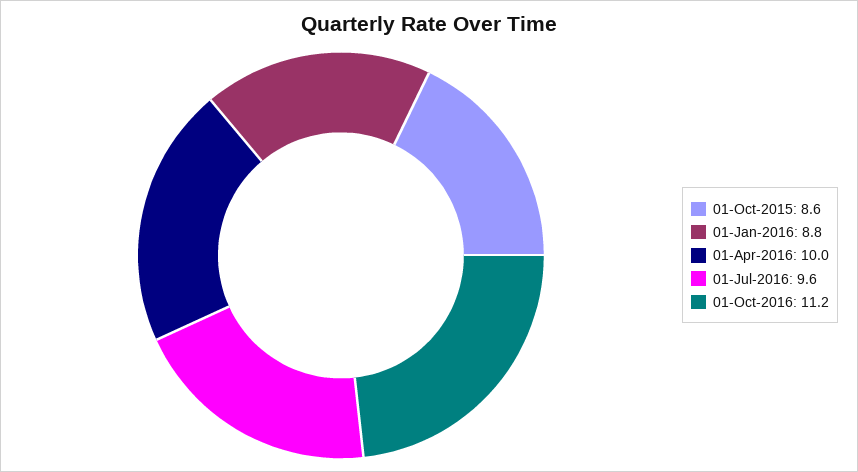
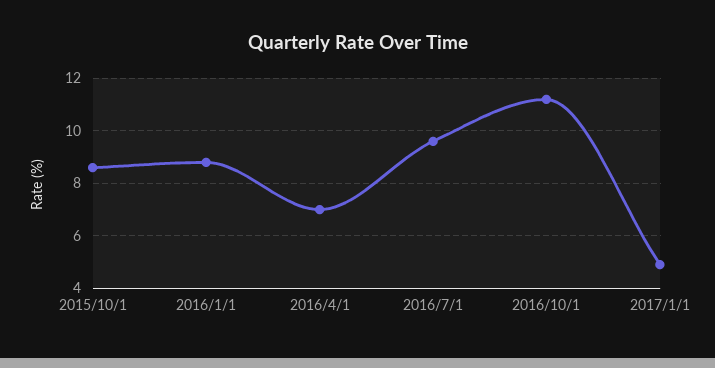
01-Apr-2016: 10 -> 7
2017/1/1: none -> 5

